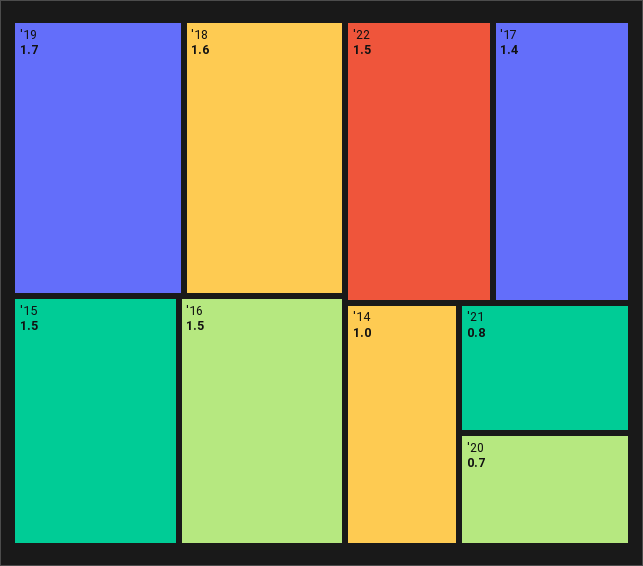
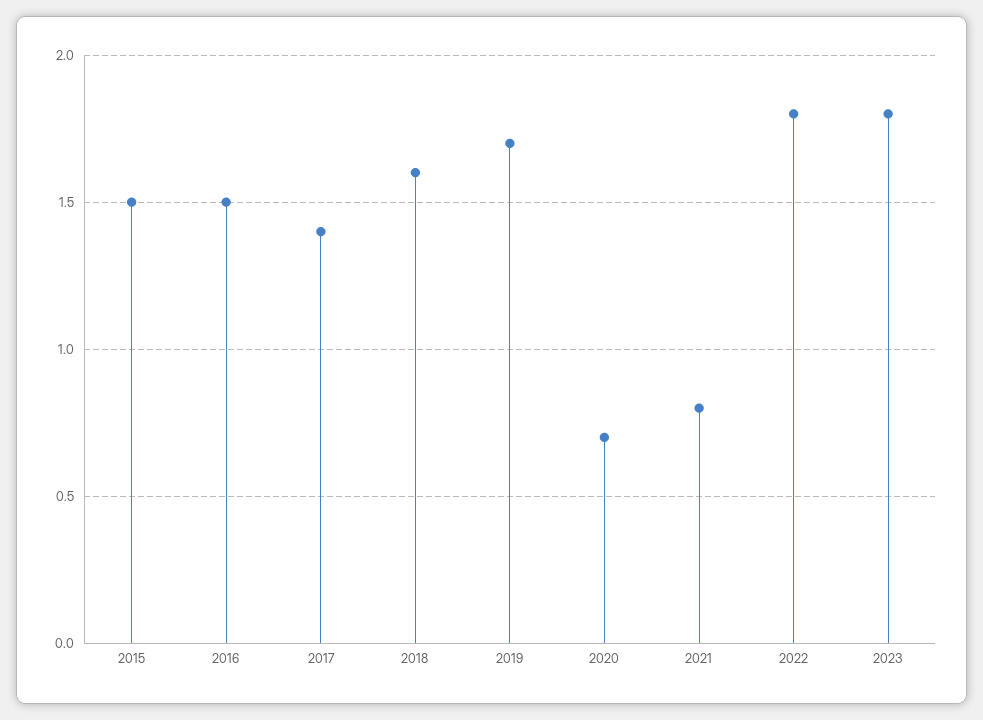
'22: 1.5 -> 1.8
'14: 1 -> none
2023: none -> 1.8

